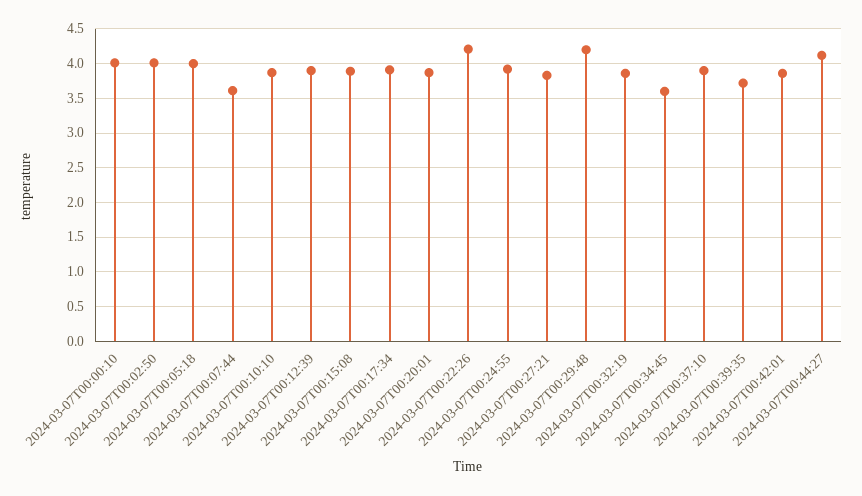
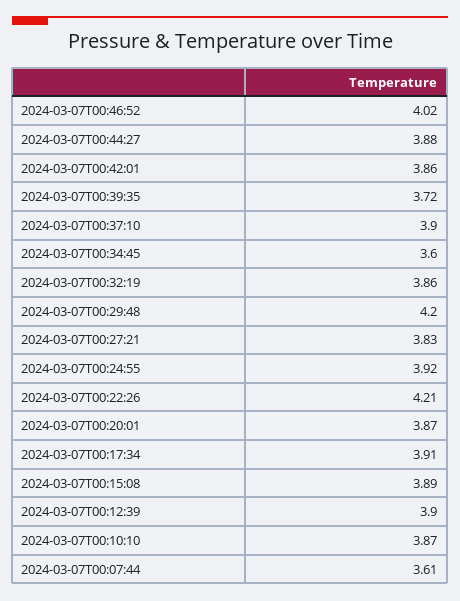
2024-03-07T00:00:10: 4 -> none
2024-03-07T00:02:50: 4 -> none
2024-03-07T00:05:18: 4 -> none
2024-03-07T00:44:27: 4.1 -> 3.88
2024-03-07T00:46:52: none -> 4.02

